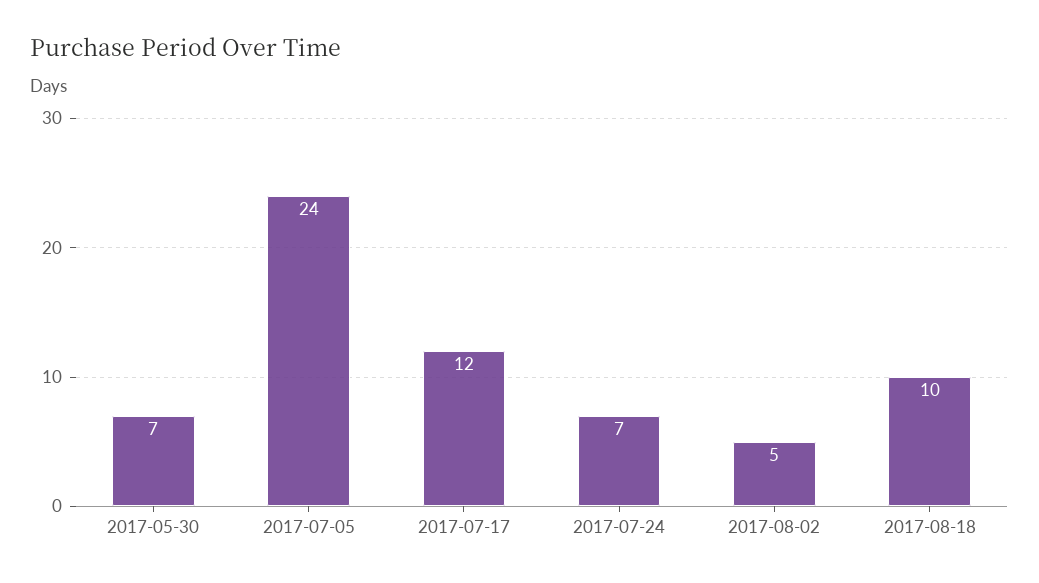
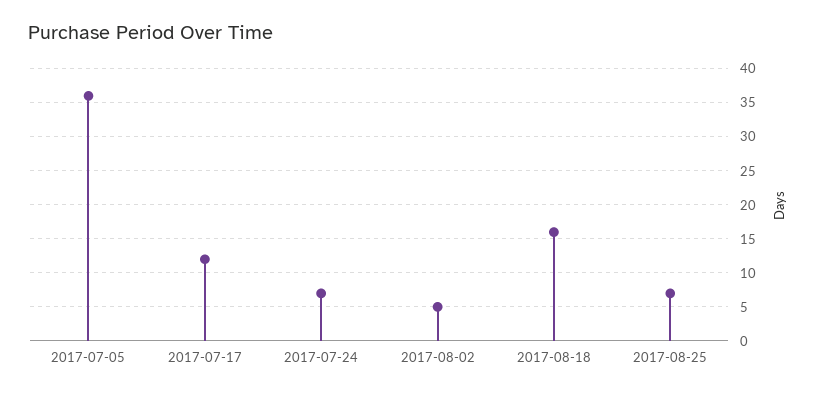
2017-05-30: 7 -> none
2017-07-05: 24 -> 36
2017-08-18: 10 -> 16
2017-08-25: none -> 7

